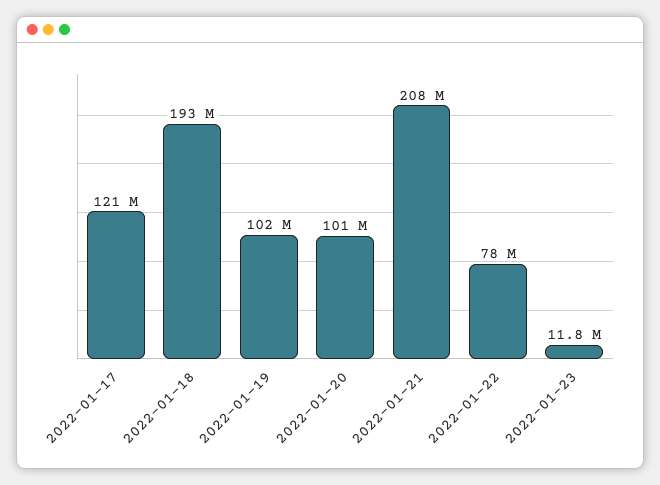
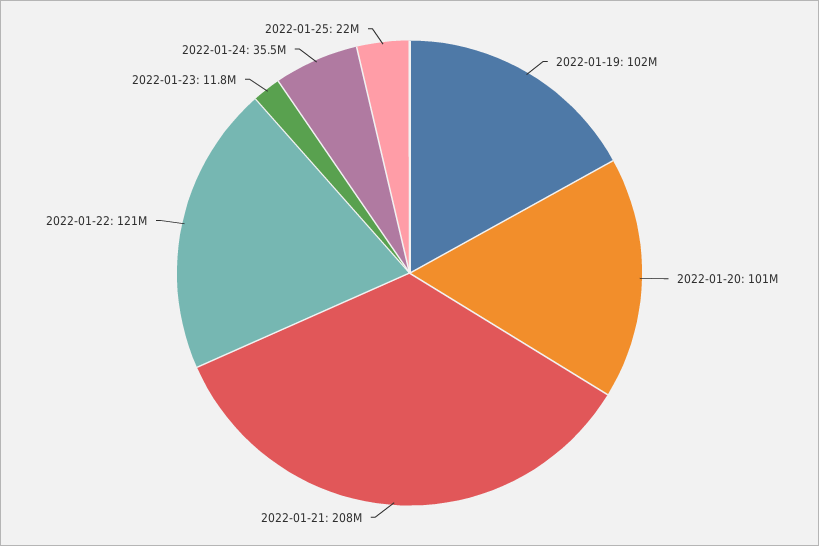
2022-01-17: 121000000 -> none
2022-01-18: 193000000 -> none
2022-01-22: 78000000 -> 121000000
2022-01-24: none -> 35500000
2022-01-25: none -> 22000000

